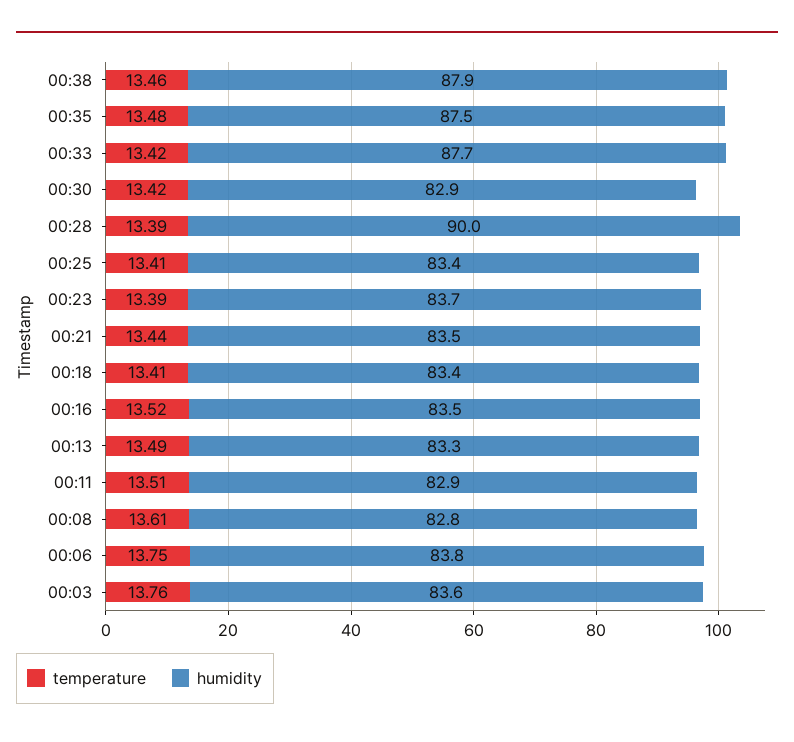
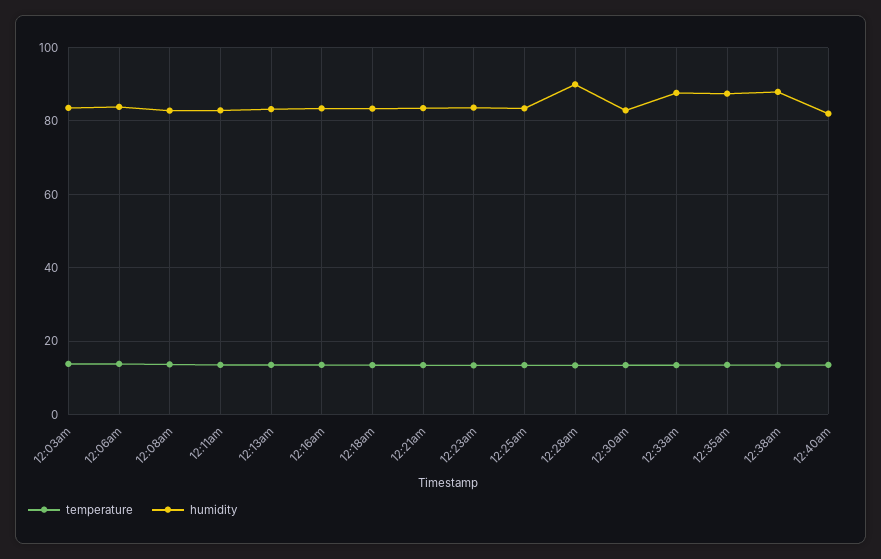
temperature, 12:40am: none -> 14
humidity, 12:40am: none -> 82

